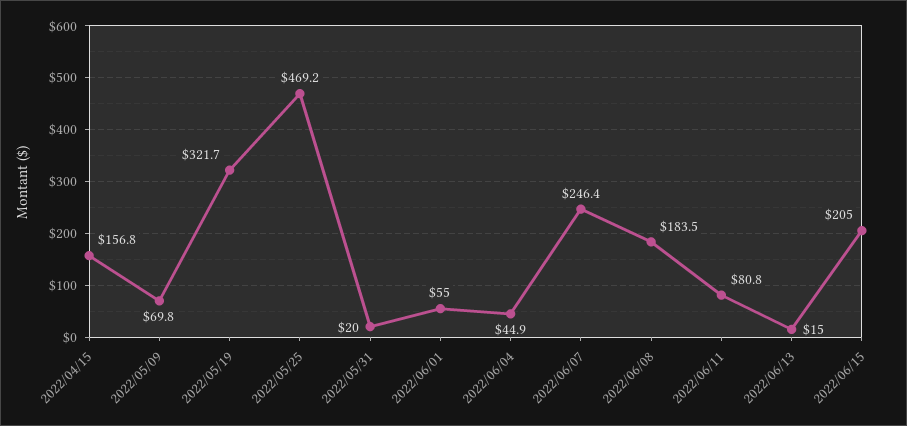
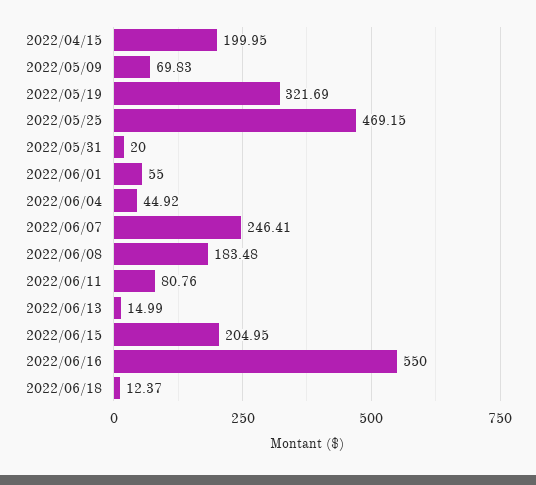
2022/04/15: 156.8 -> 199.95
2022/06/16: none -> 550
2022/06/18: none -> 12.37

